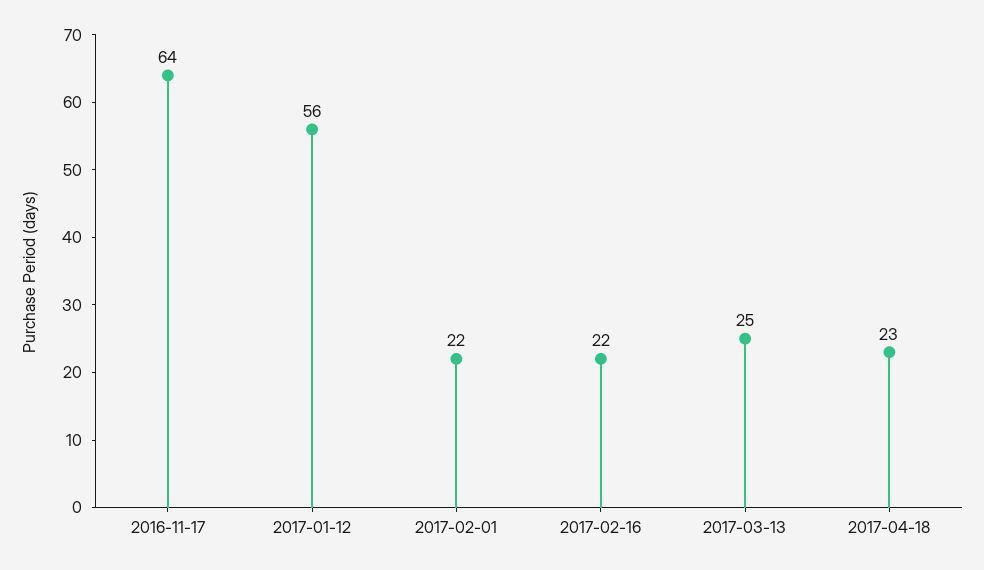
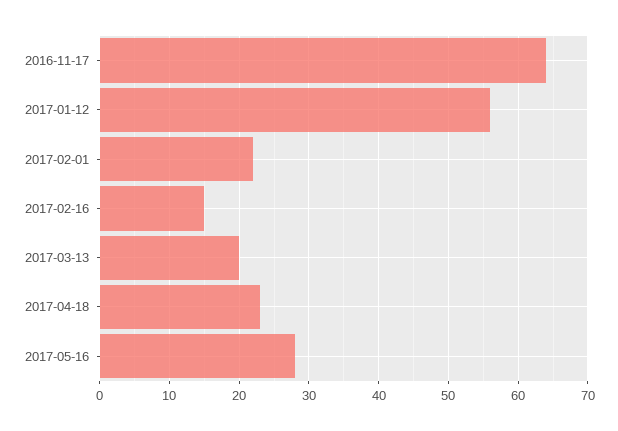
2017-02-16: 22 -> 15
2017-03-13: 25 -> 20
2017-05-16: none -> 28

